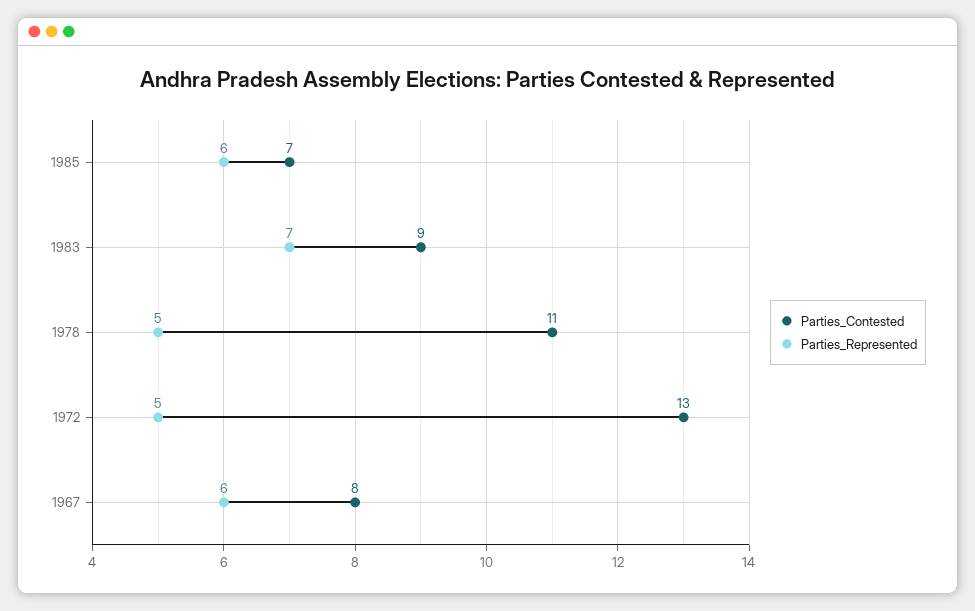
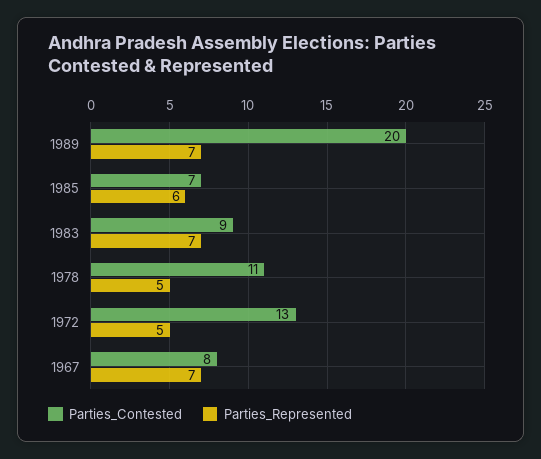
Parties_Represented, 1967: 6 -> 7
Parties_Contested, 1989: none -> 20
Parties_Represented, 1989: none -> 7

